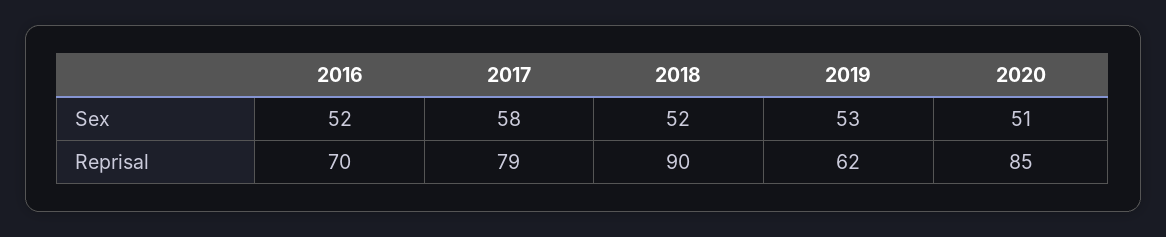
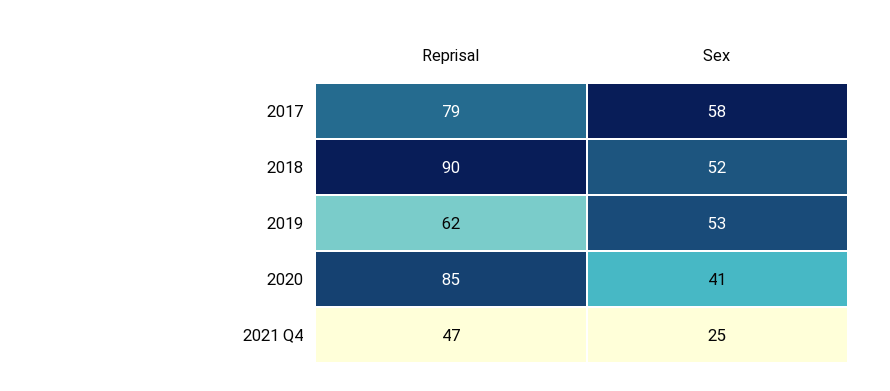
2016, Sex: 52 -> none
2020, Sex: 51 -> 41
2016, Reprisal: 70 -> none
2021 Q4, Reprisal: none -> 47
2021 Q4, Sex: none -> 25

